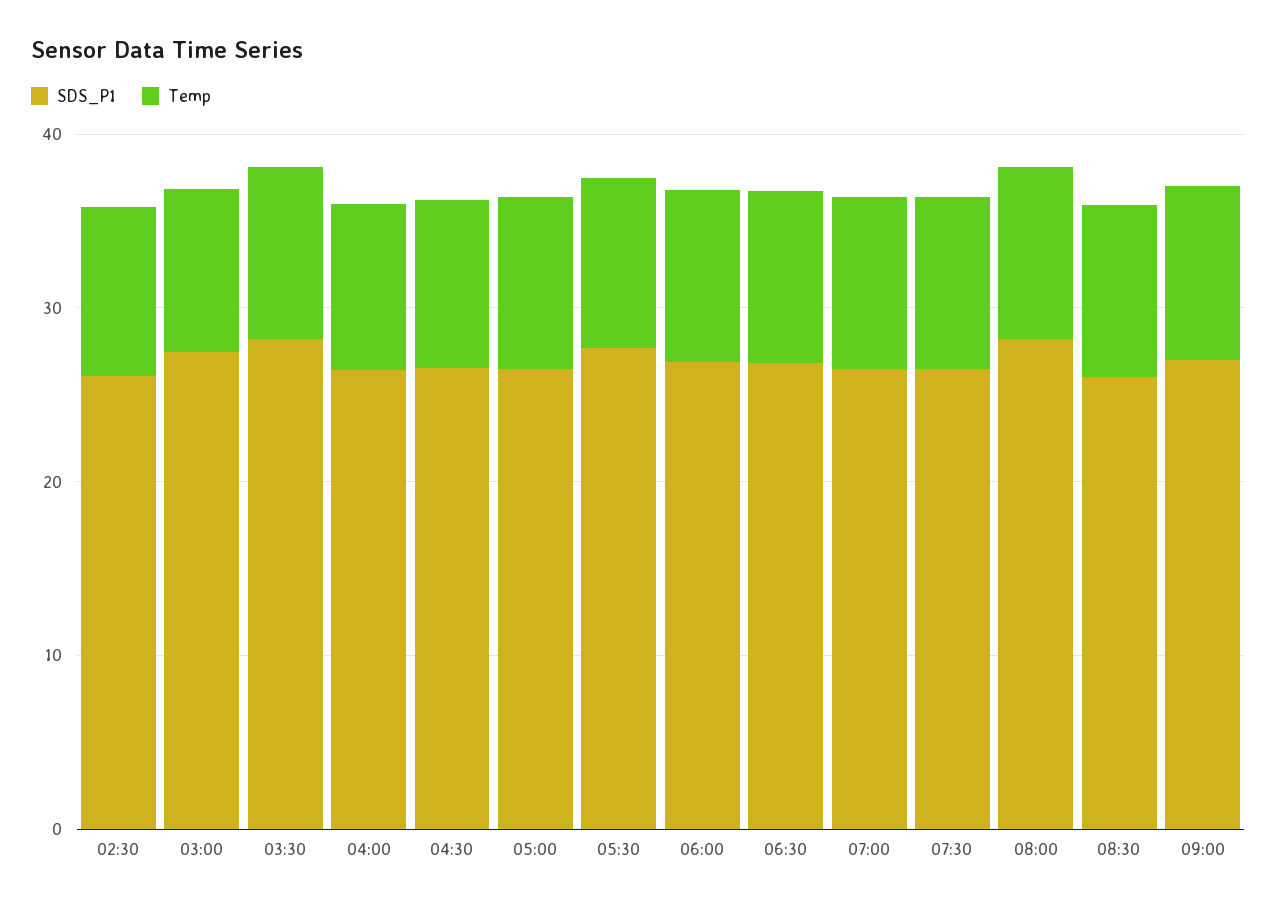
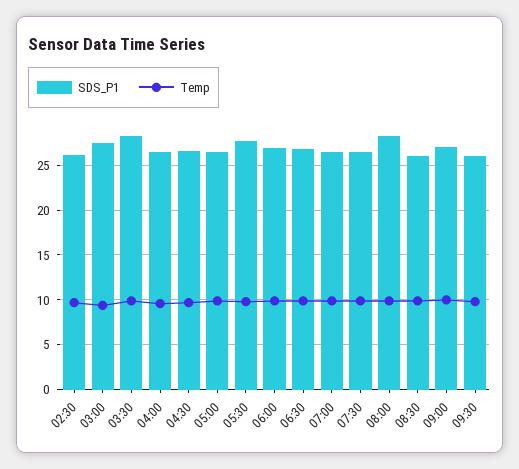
SDS_P1, 09:30: none -> 26
Temp, 09:30: none -> 10

